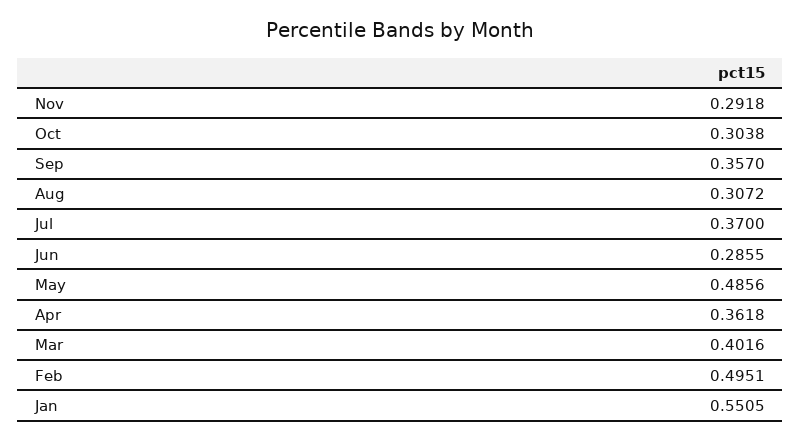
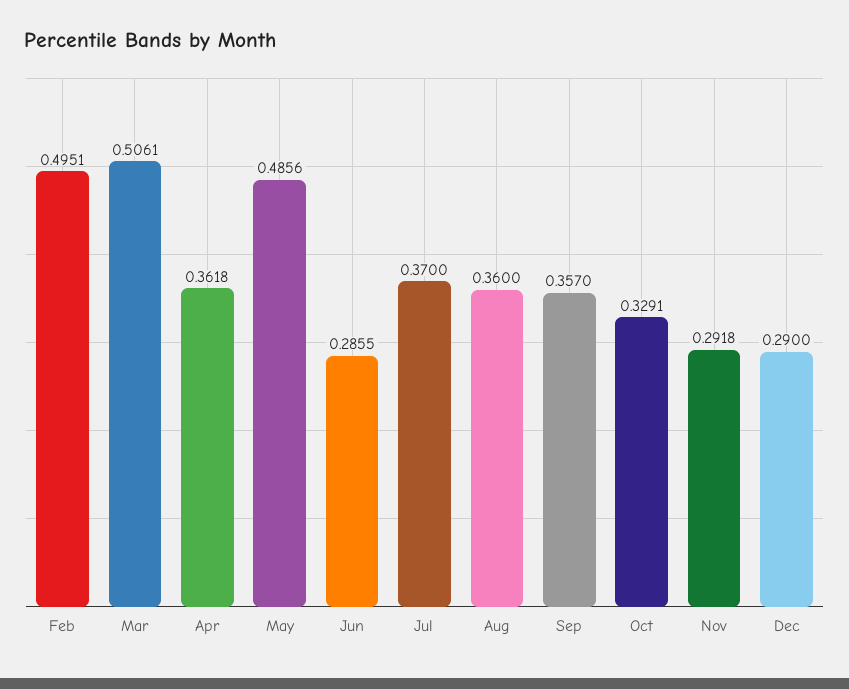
Oct: 0.3038 -> 0.3291
Aug: 0.3072 -> 0.36
Mar: 0.4016 -> 0.5061
Jan: 0.5505 -> none
Dec: none -> 0.29

